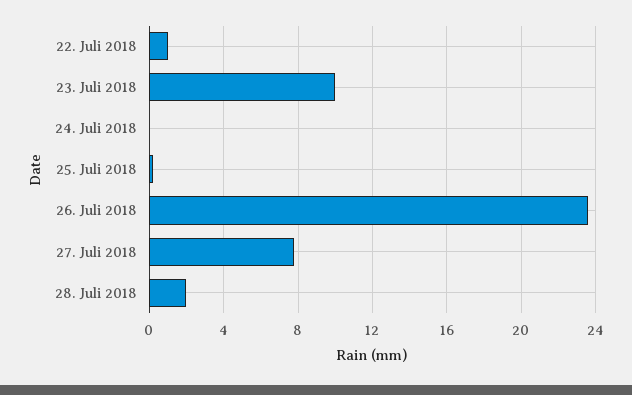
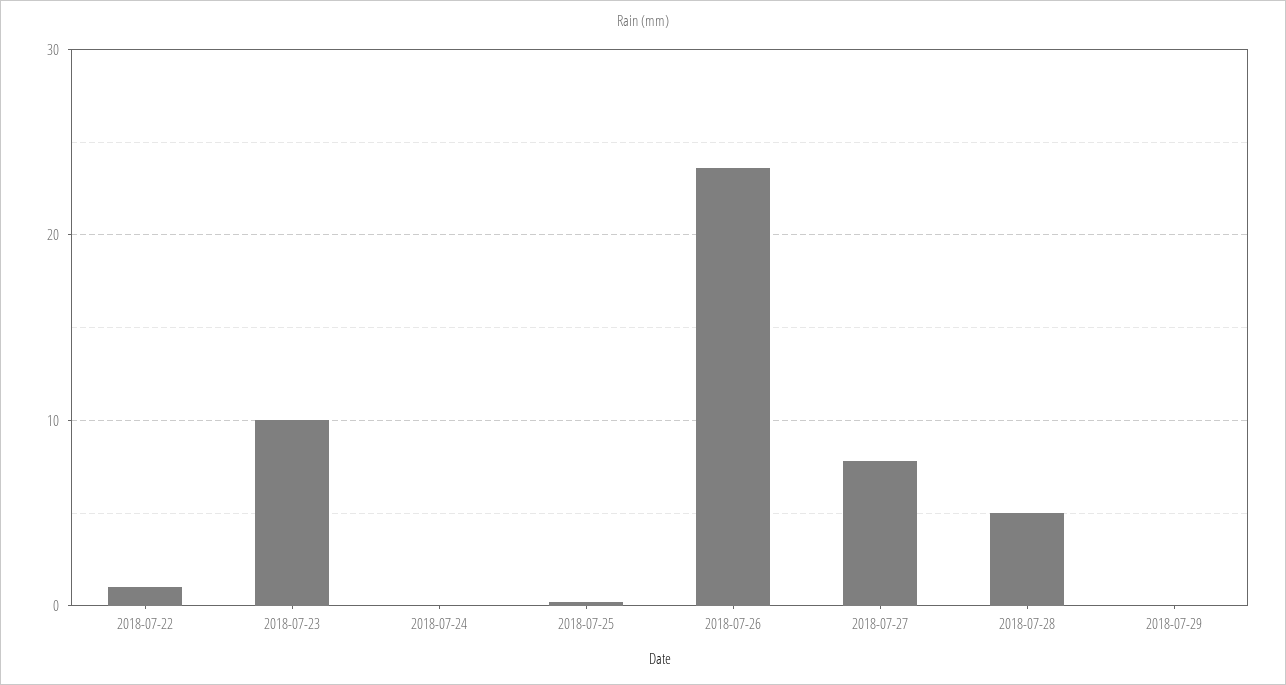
28. Juli 2018: 2 -> 5
2018-07-29: none -> 0

